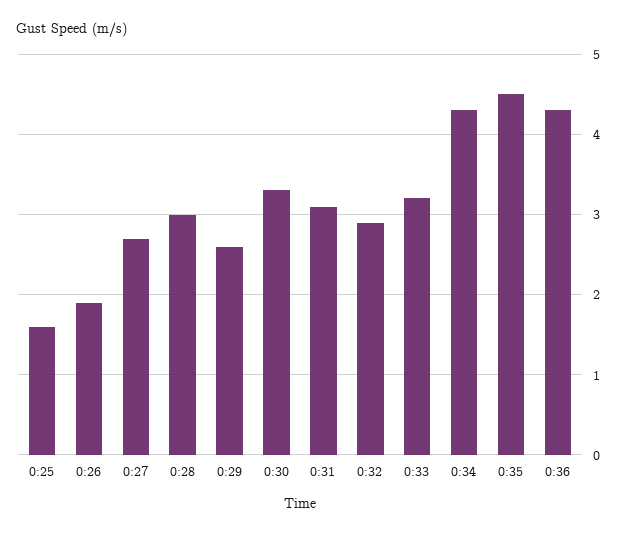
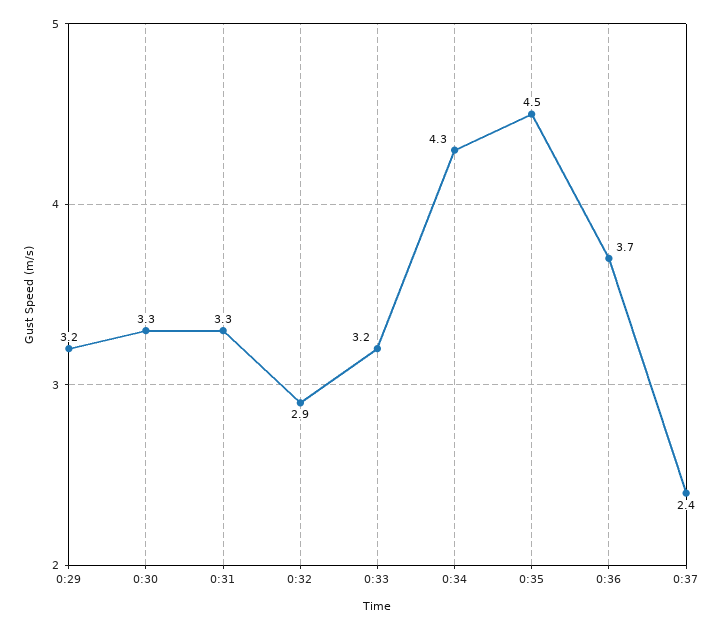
0:25: 1.6 -> none
0:26: 1.9 -> none
0:27: 2.7 -> none
0:28: 3 -> none
0:29: 2.6 -> 3.2
0:31: 3.1 -> 3.3
0:36: 4.3 -> 3.7
0:37: none -> 2.4

